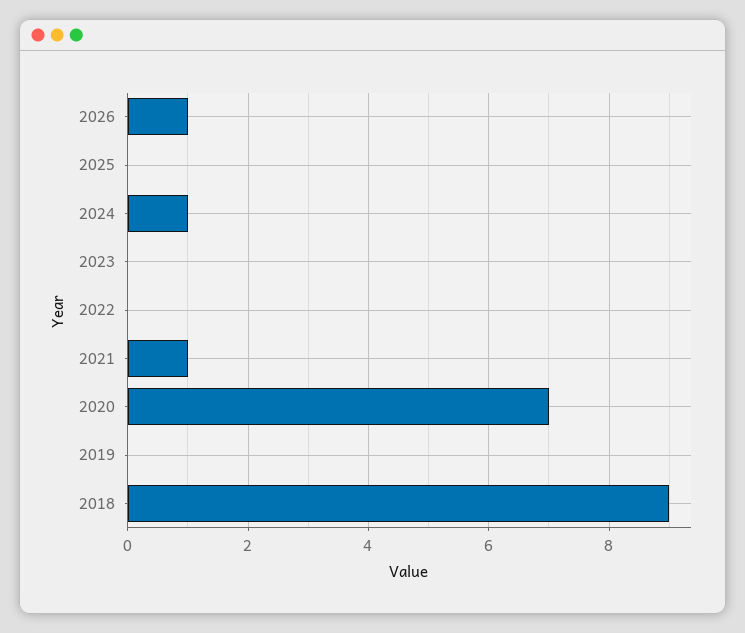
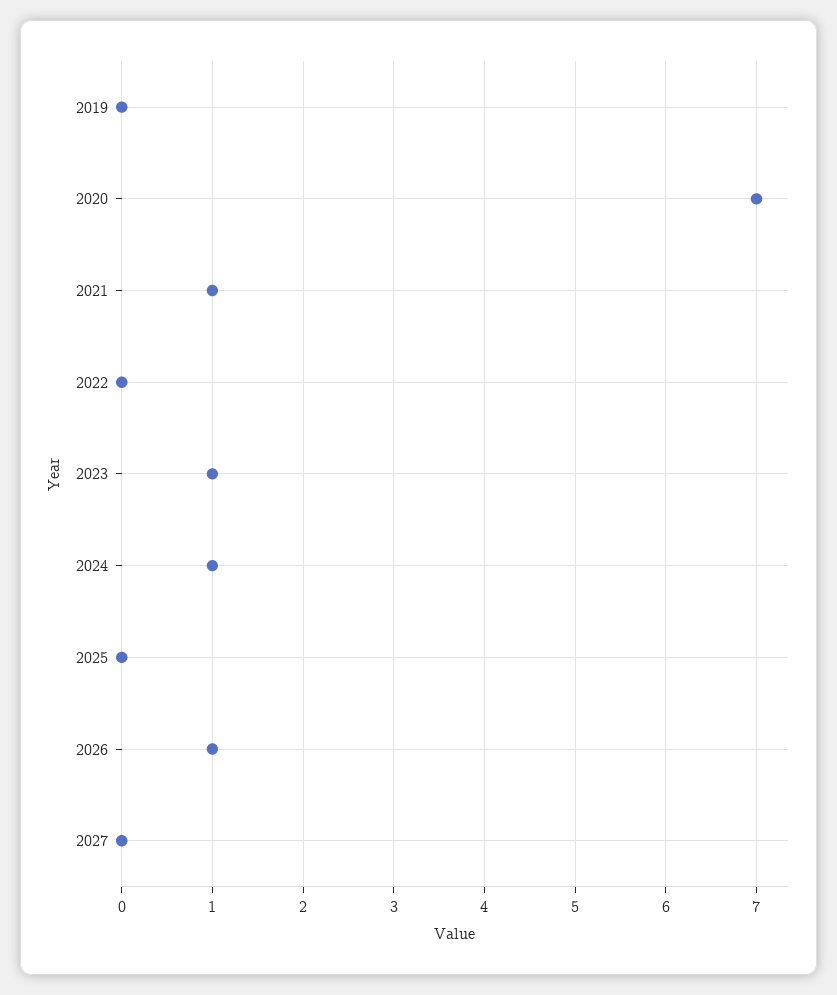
2023: 0 -> 1
2018: 9 -> none
2027: none -> 0

